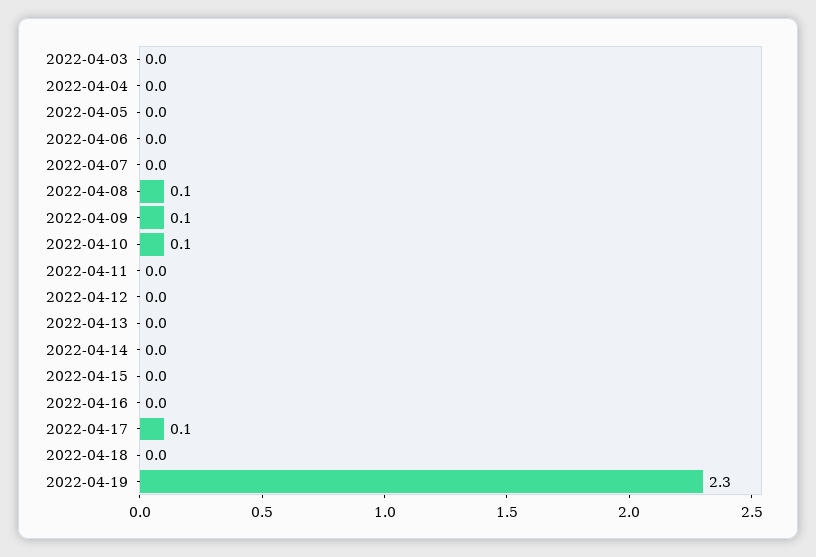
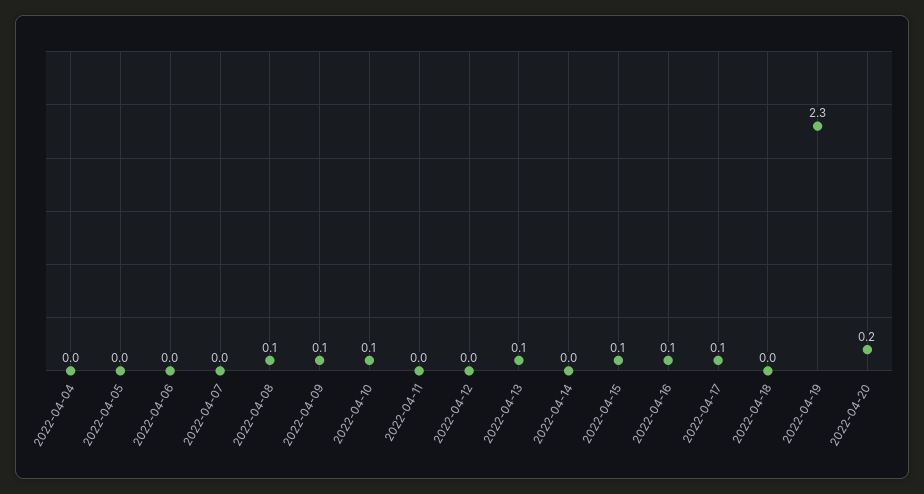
2022-04-03: 0 -> none
2022-04-13: 0 -> 0.1
2022-04-15: 0 -> 0.1
2022-04-16: 0 -> 0.1
2022-04-20: none -> 0.2

